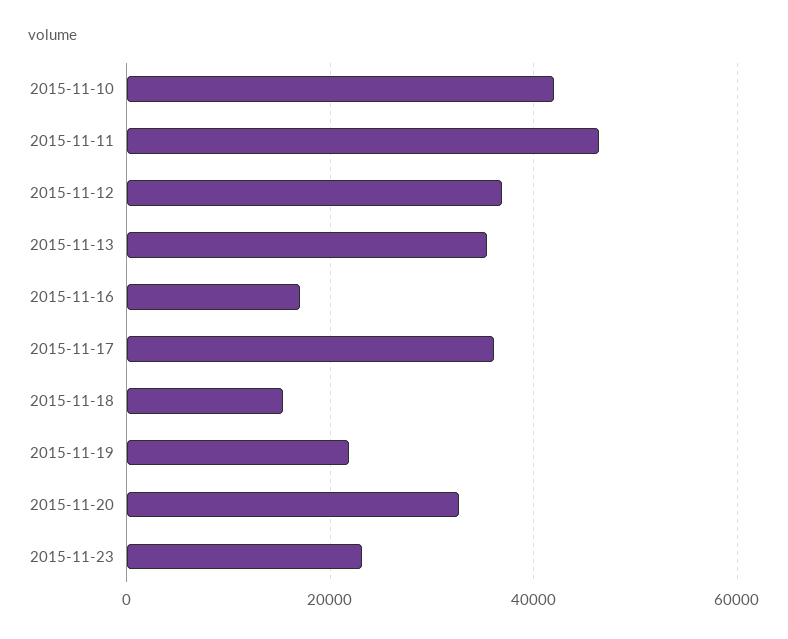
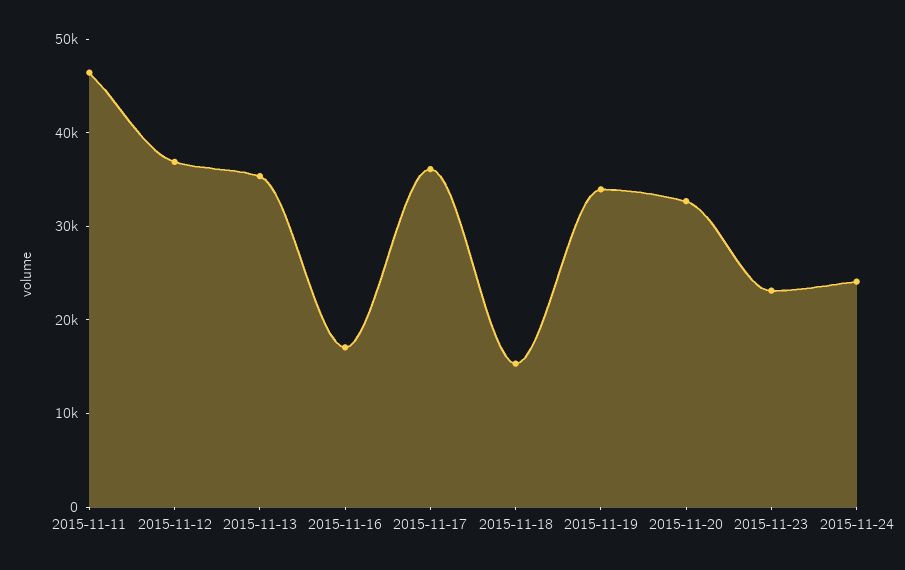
2015-11-10: 42000 -> none
2015-11-19: 22000 -> 34000
2015-11-24: none -> 24000

